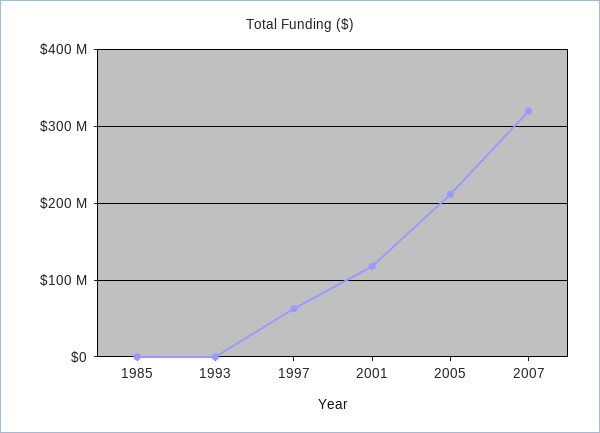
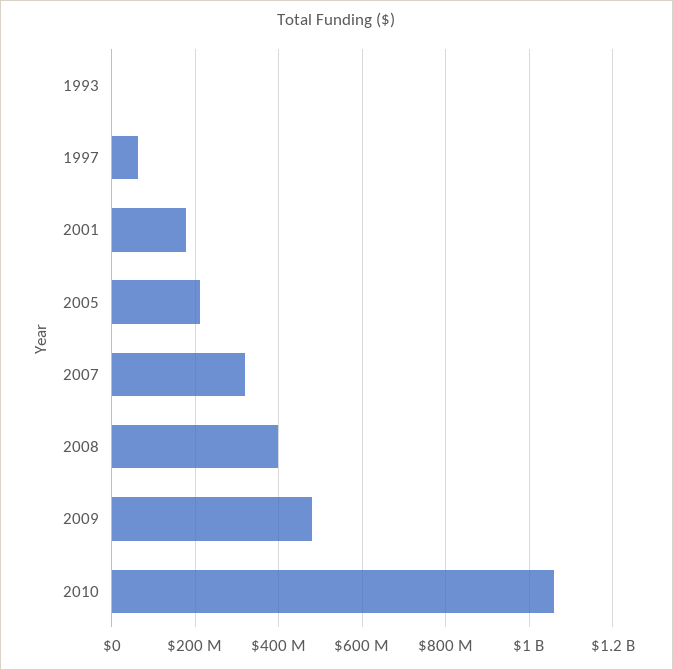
1985: 0 -> none
2001: 120000000 -> 180000000
2008: none -> 400000000
2009: none -> 480000000
2010: none -> 1060000000

